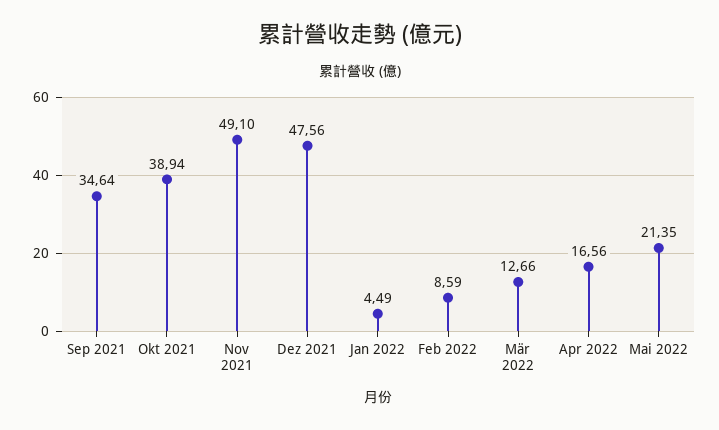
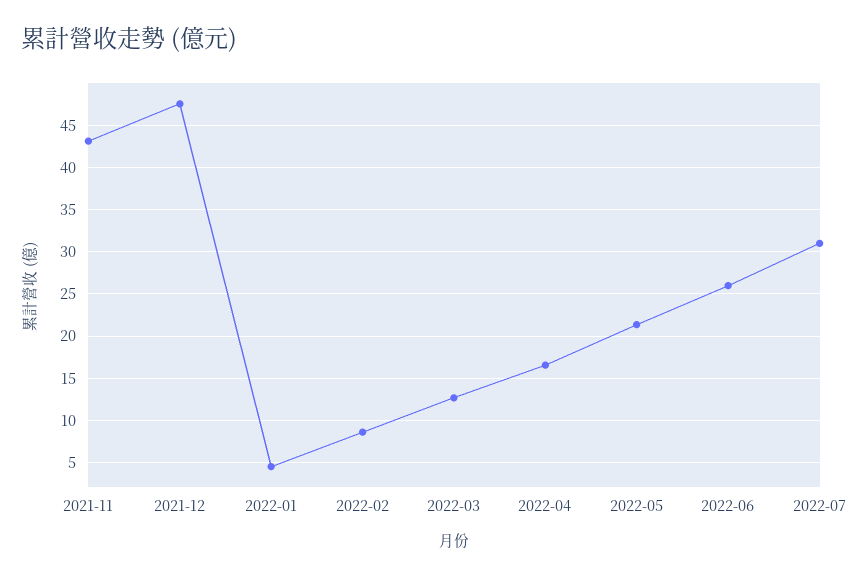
Sep 2021: 34.64 -> none
Okt 2021: 38.94 -> none
Nov 2021: 49.1 -> 43
2022-06: none -> 26
2022-07: none -> 31

